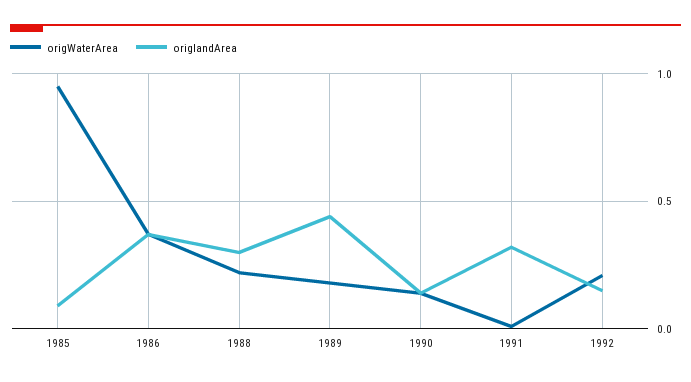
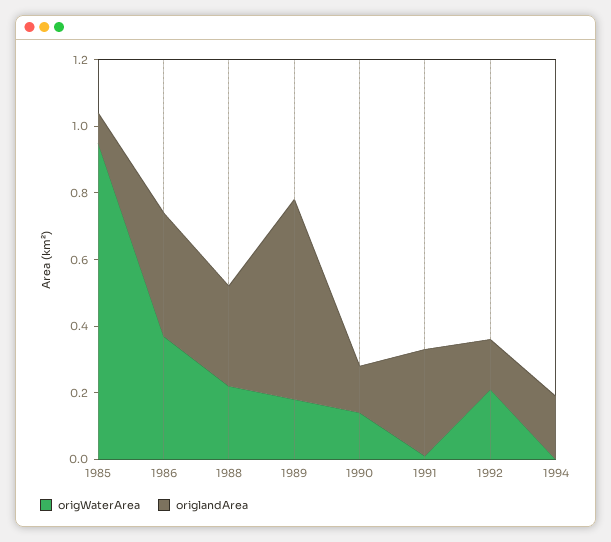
origlandArea, 1989: 0.45 -> 0.6
origWaterArea, 1994: none -> 0
origlandArea, 1994: none -> 0.2

